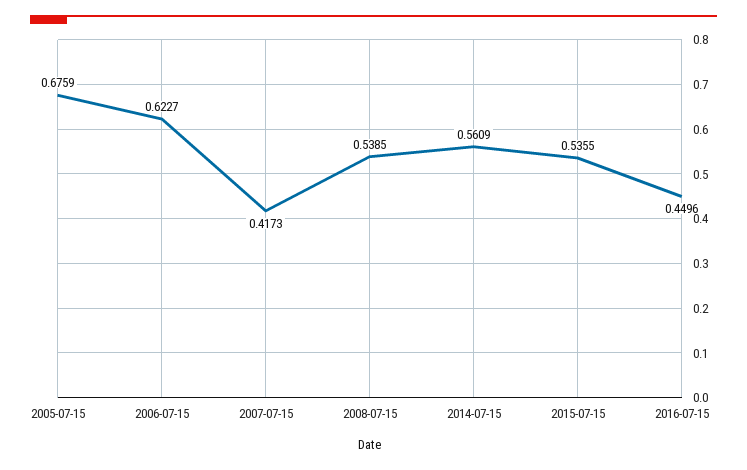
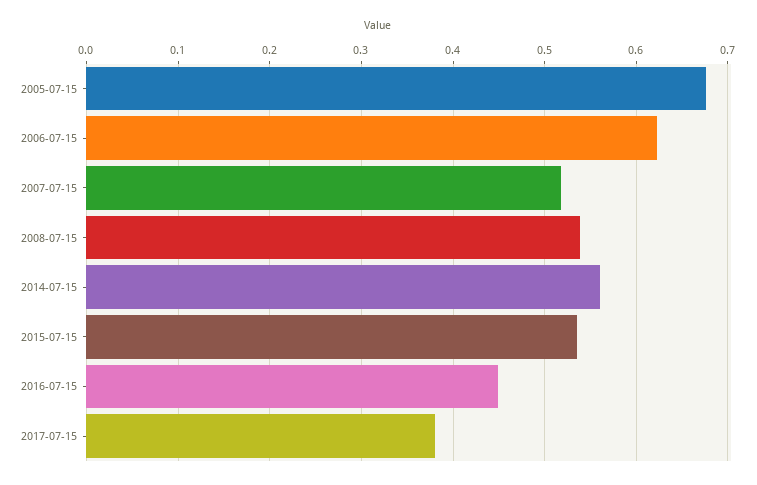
2007-07-15: 0.4173 -> 0.52
2017-07-15: none -> 0.38

